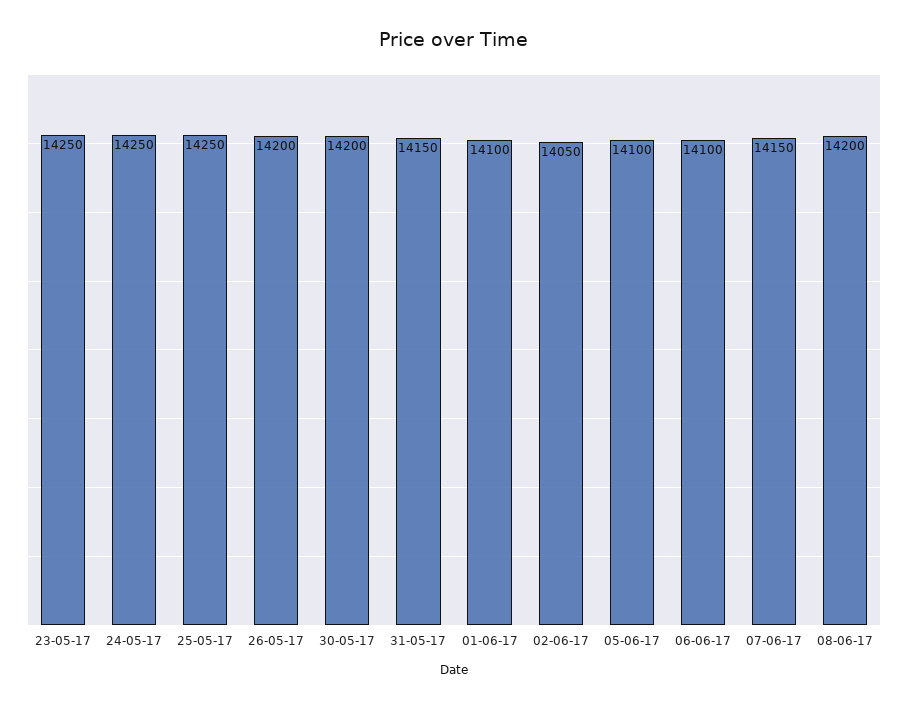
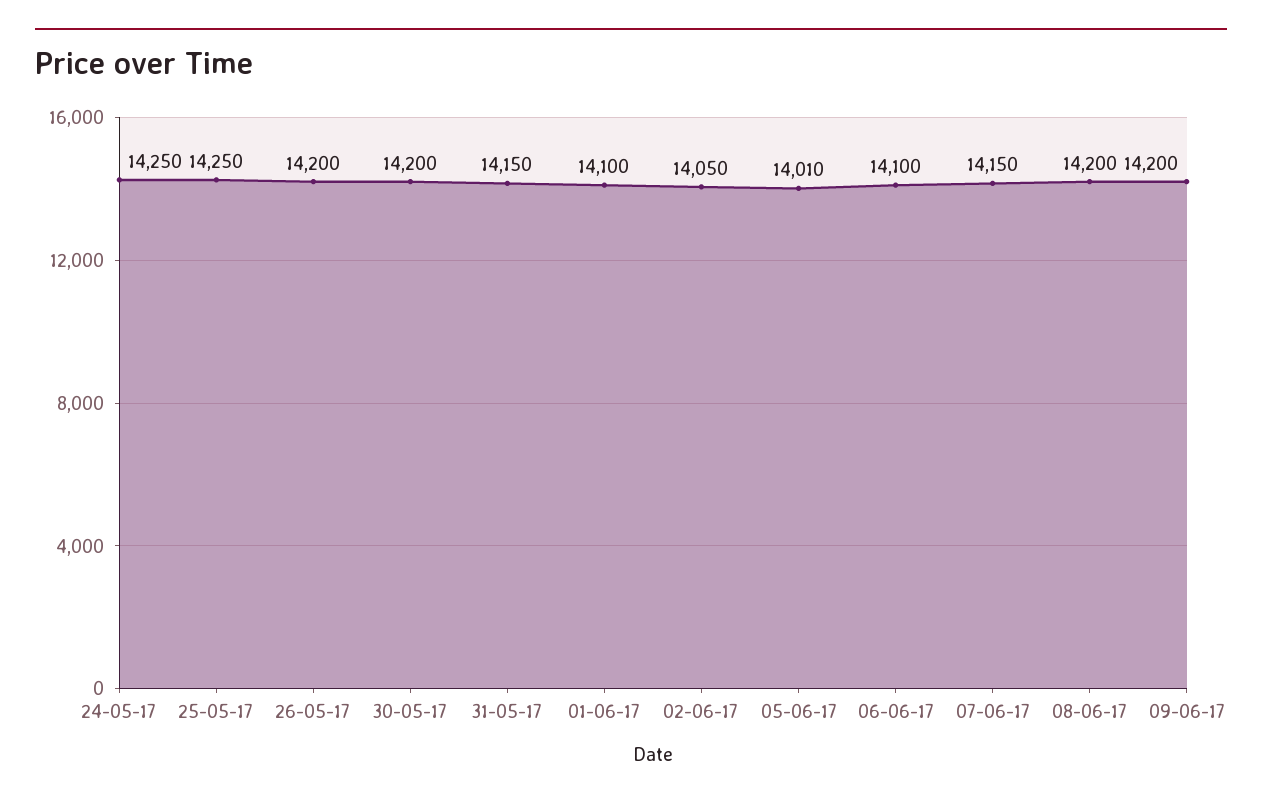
23-05-17: 14250 -> none
05-06-17: 14100 -> 14010
09-06-17: none -> 14200

